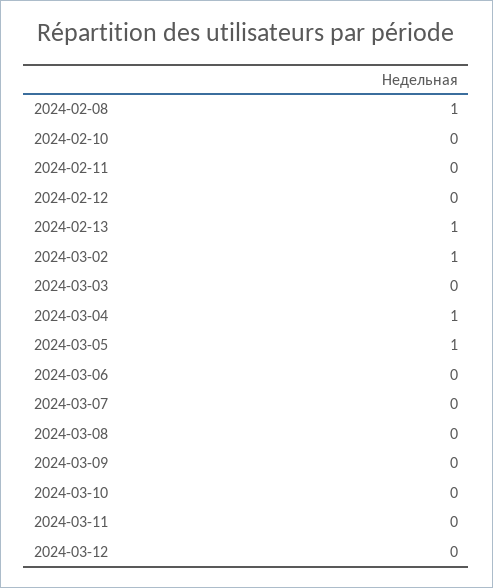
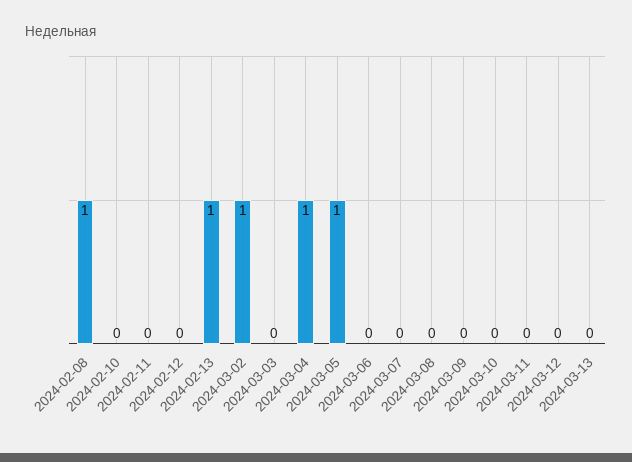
2024-03-13: none -> 0

